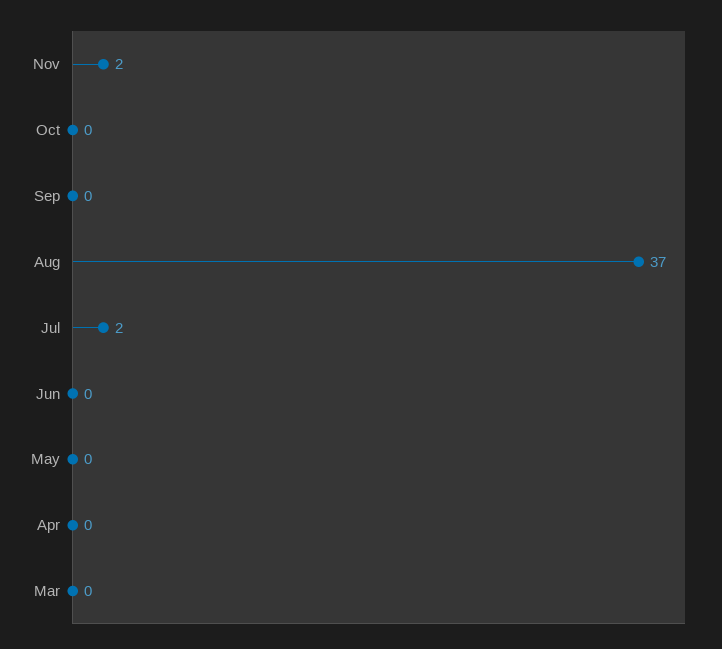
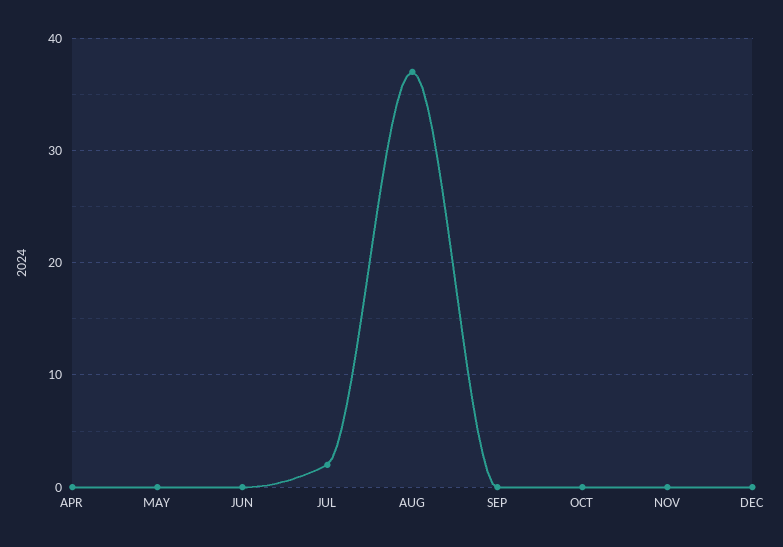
Nov: 2 -> 0
Mar: 0 -> none
DEC: none -> 0

